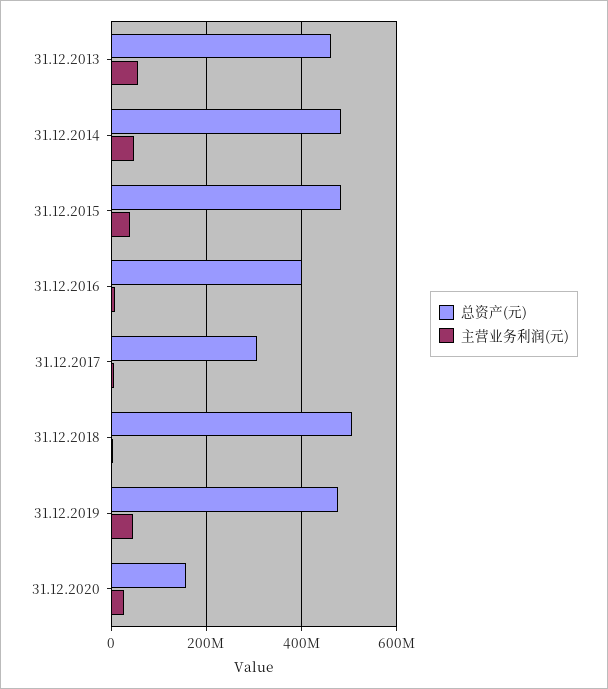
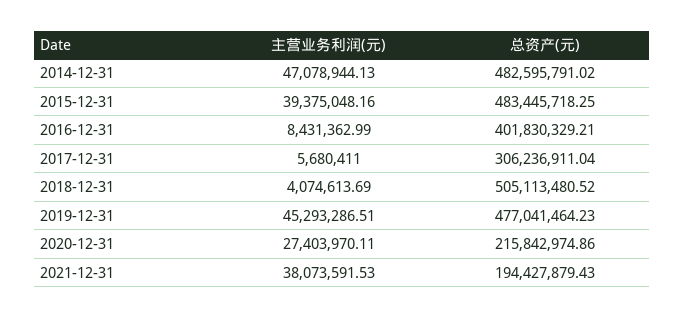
总资产(元), 31.12.2013: 460000000 -> none
主营业务利润(元), 31.12.2013: 60000000 -> none
总资产(元), 31.12.2020: 160000000 -> 215842974.86
主营业务利润(元), 2021-12-31: none -> 38073591.53
总资产(元), 2021-12-31: none -> 194427879.43

